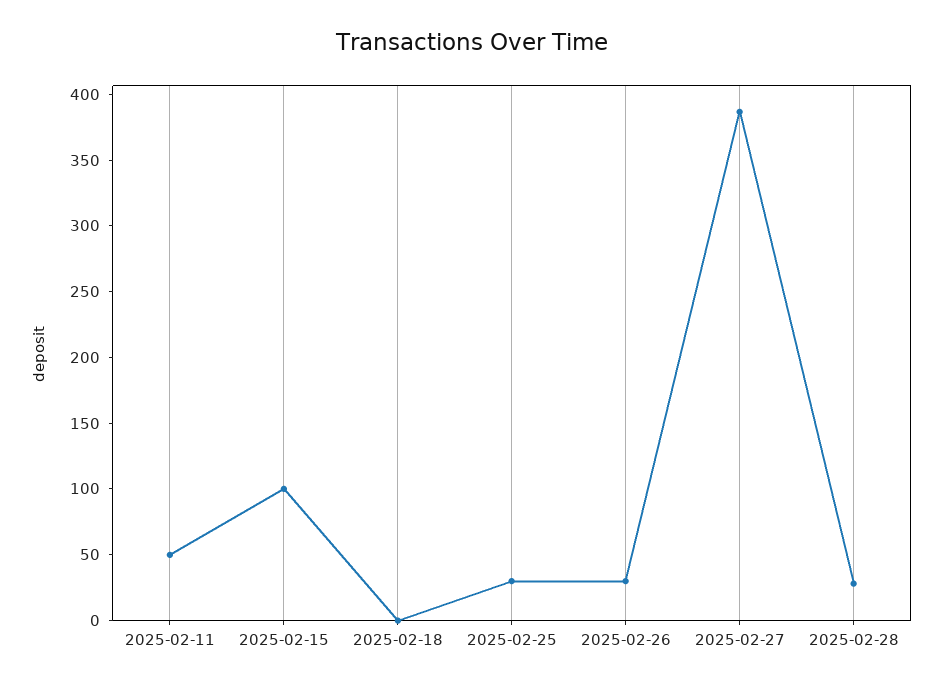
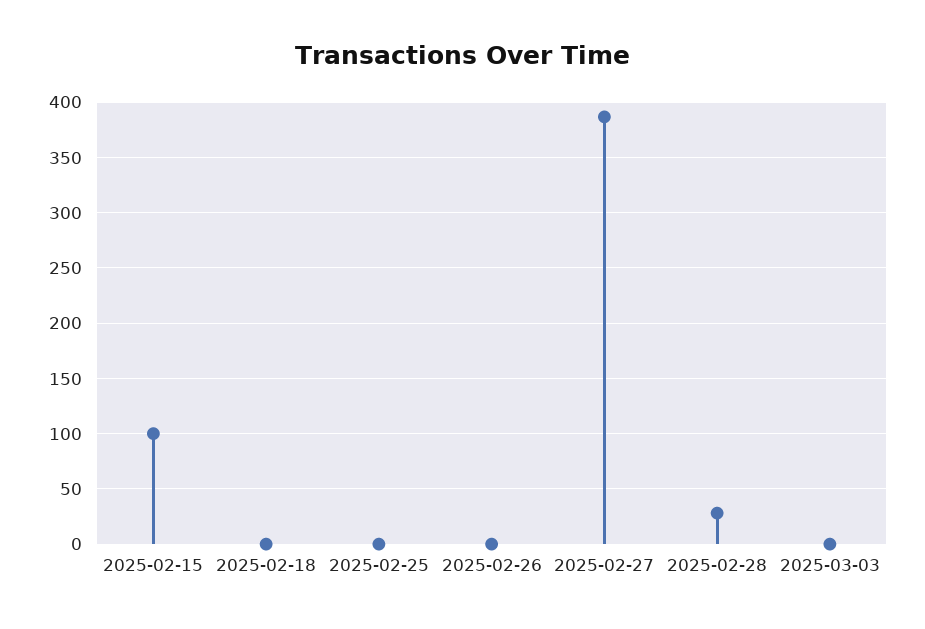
2025-02-11: 50 -> none
2025-02-25: 30 -> 0
2025-02-26: 30 -> 0
2025-03-03: none -> 0

